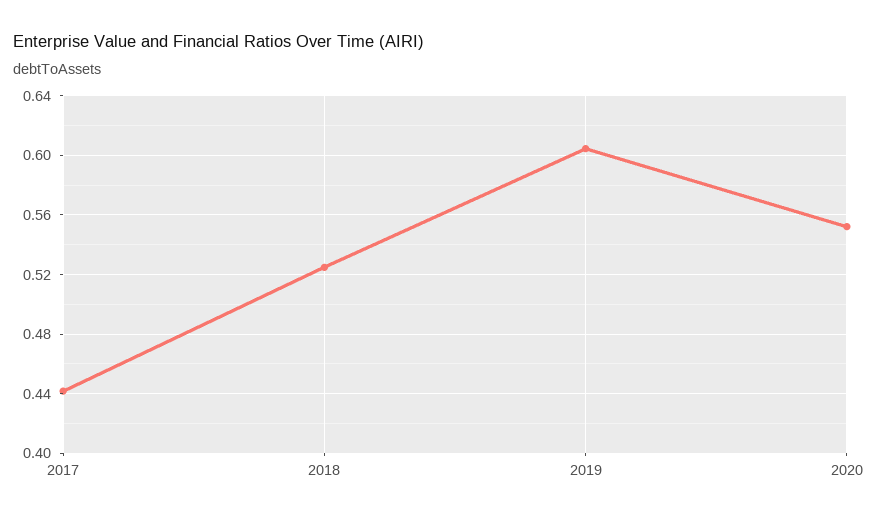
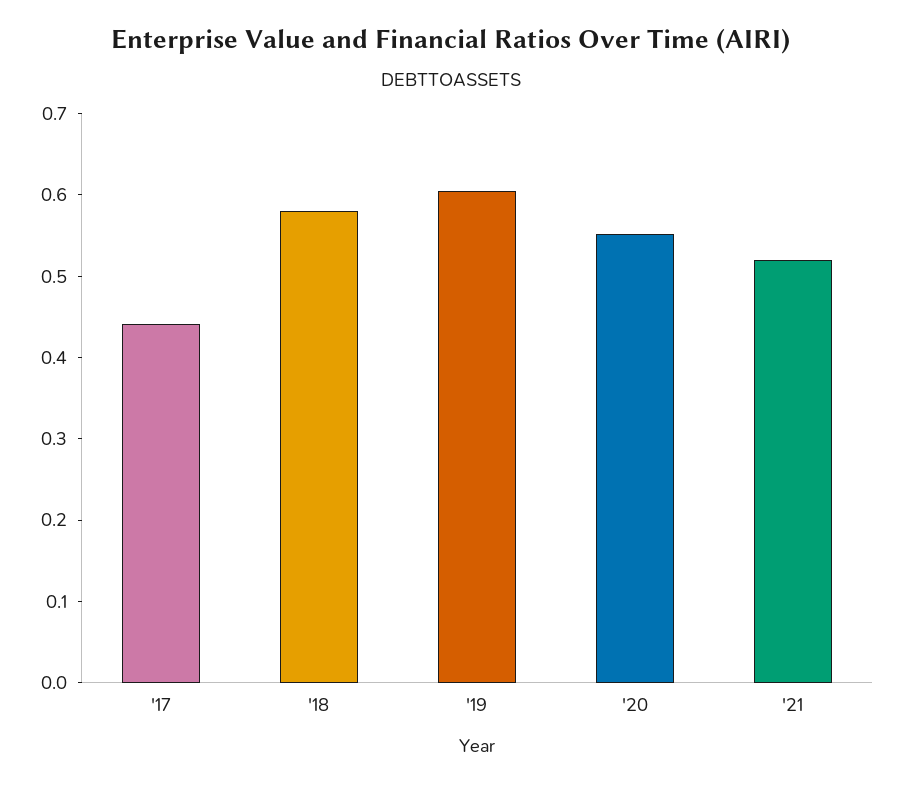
2018: 0.525 -> 0.58
'21: none -> 0.52

